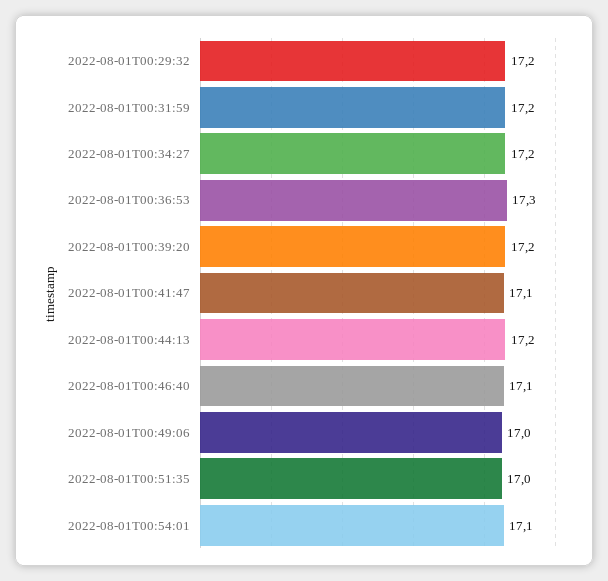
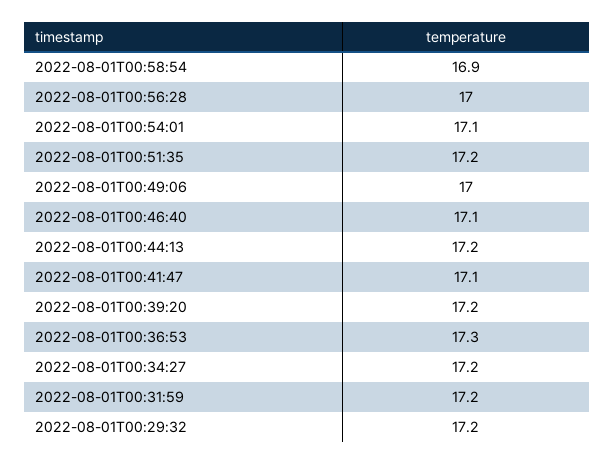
2022-08-01T00:51:35: 17 -> 17.2
2022-08-01T00:58:54: none -> 16.9
2022-08-01T00:56:28: none -> 17

